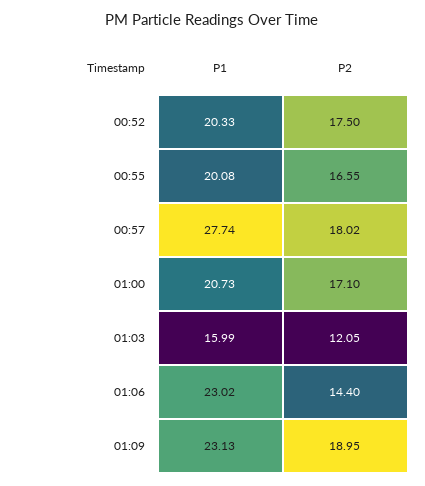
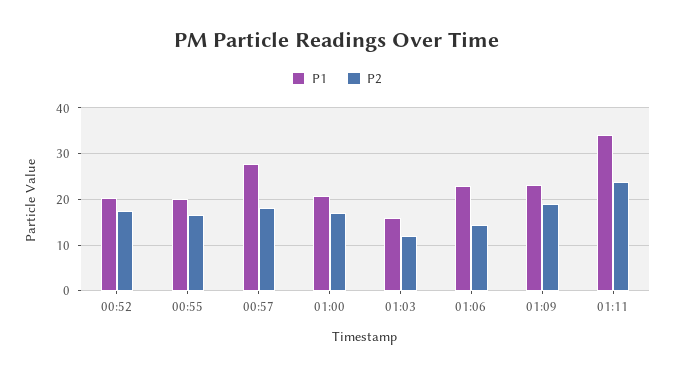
P1, 01:11: none -> 34
P2, 01:11: none -> 24

